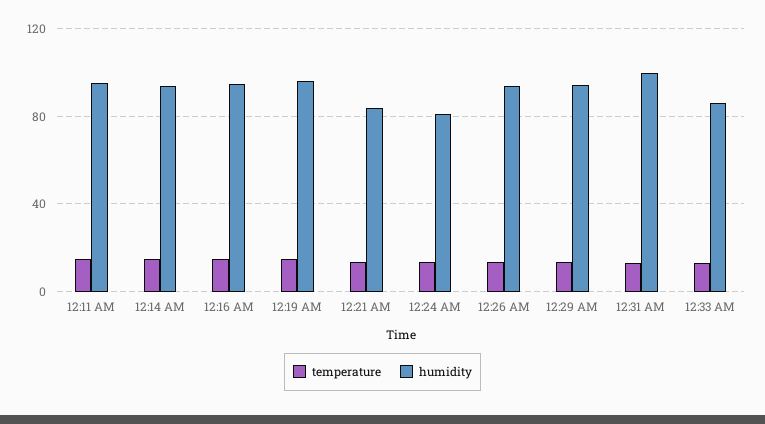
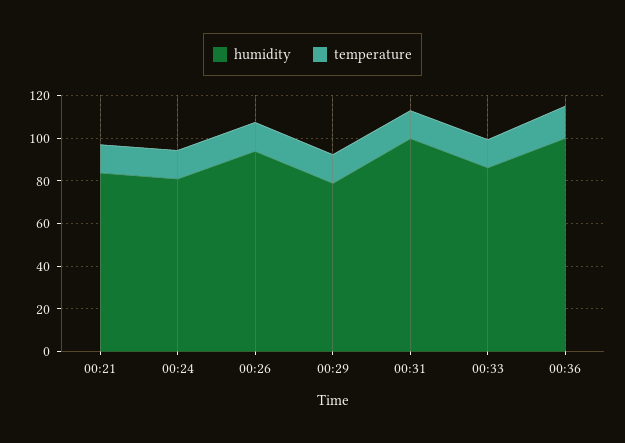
temperature, 12:11 AM: 15 -> none
humidity, 12:11 AM: 95 -> none
temperature, 12:14 AM: 15 -> none
humidity, 12:14 AM: 95 -> none
temperature, 12:16 AM: 15 -> none
humidity, 12:16 AM: 95 -> none
temperature, 12:19 AM: 15 -> none
humidity, 12:19 AM: 95 -> none
humidity, 12:29 AM: 95 -> 80
humidity, 00:36: none -> 100
temperature, 00:36: none -> 15

